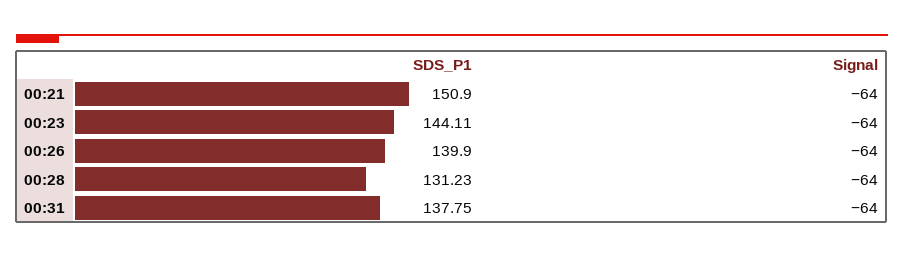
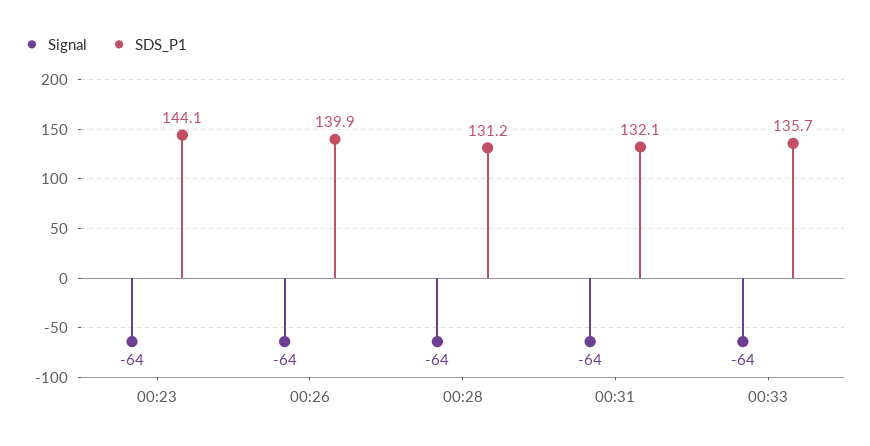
SDS_P1, 00:21: 150.9 -> none
Signal, 00:21: -64 -> none
SDS_P1, 00:31: 137.75 -> 132.1
Signal, 00:33: none -> -64
SDS_P1, 00:33: none -> 135.7

